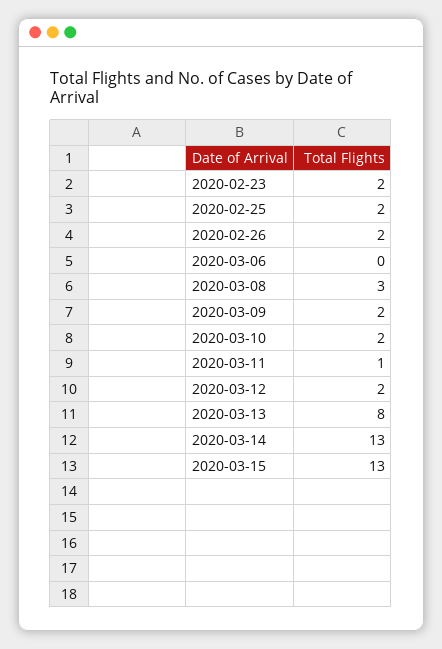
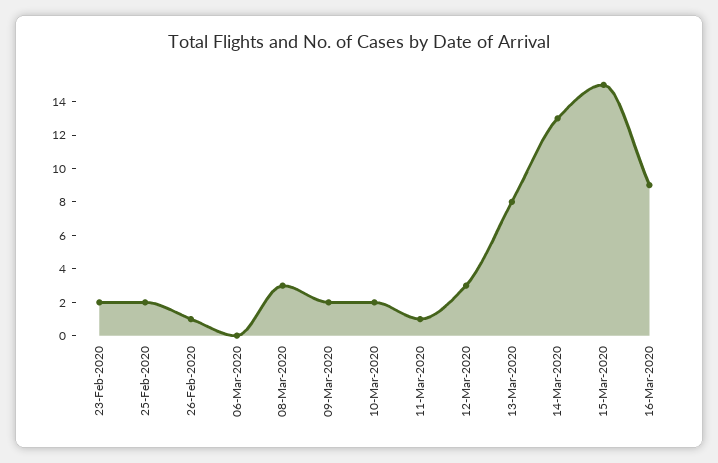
2020-02-26: 2 -> 1
2020-03-12: 2 -> 3
2020-03-15: 13 -> 15
16-Mar-2020: none -> 9

